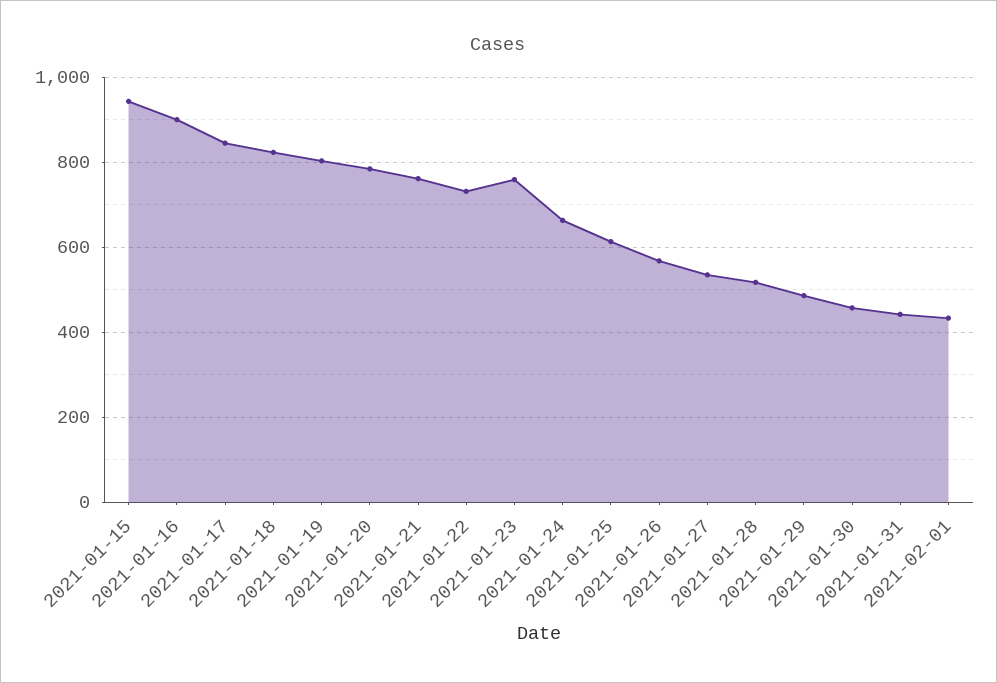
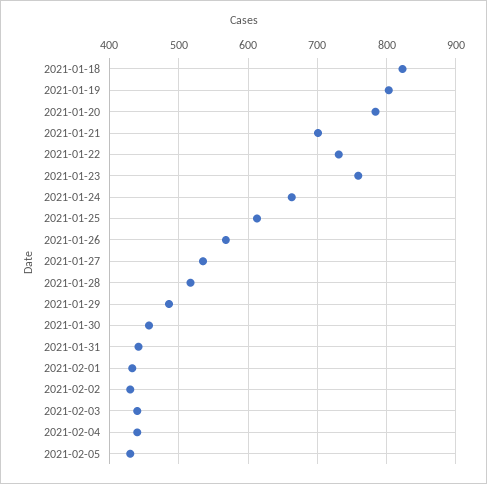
2021-01-15: 940 -> none
2021-01-16: 900 -> none
2021-01-17: 840 -> none
2021-01-21: 760 -> 700
2021-02-02: none -> 430
2021-02-03: none -> 440
2021-02-04: none -> 440
2021-02-05: none -> 430

